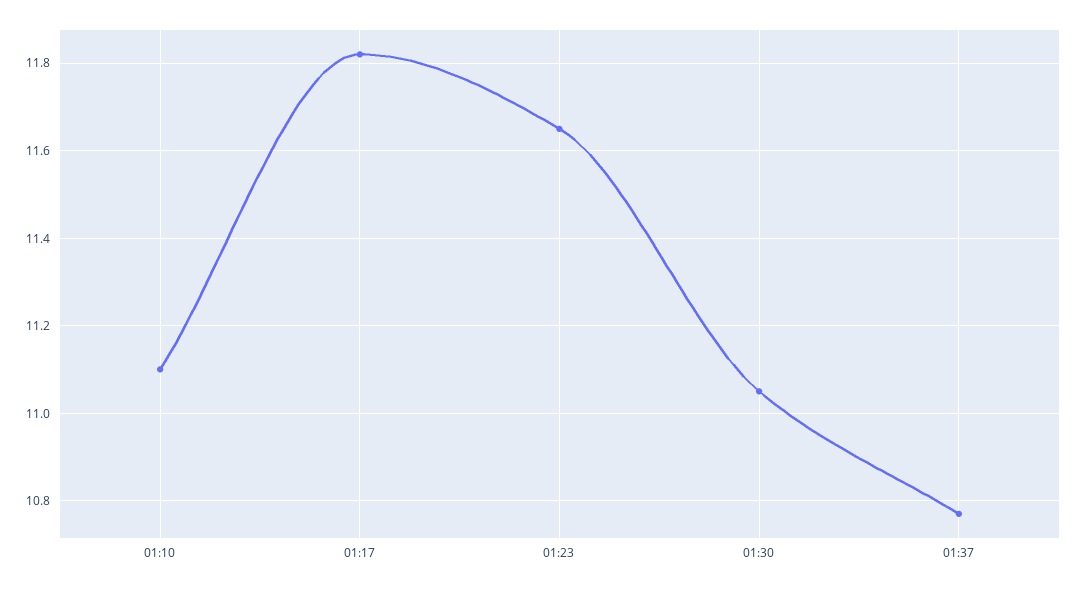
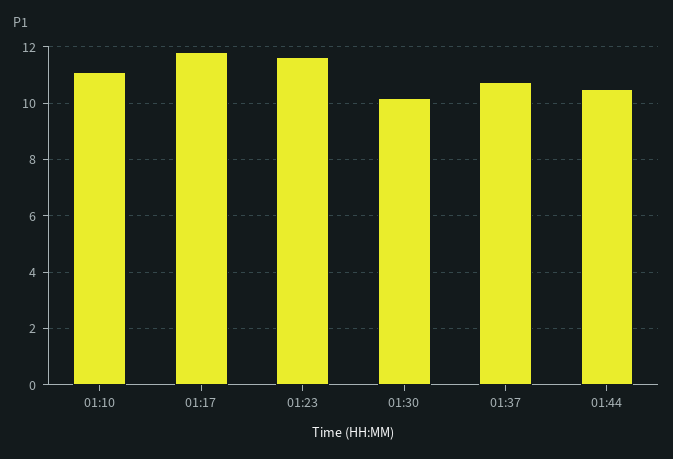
01:30: 11.05 -> 10.25
01:44: none -> 10.5

